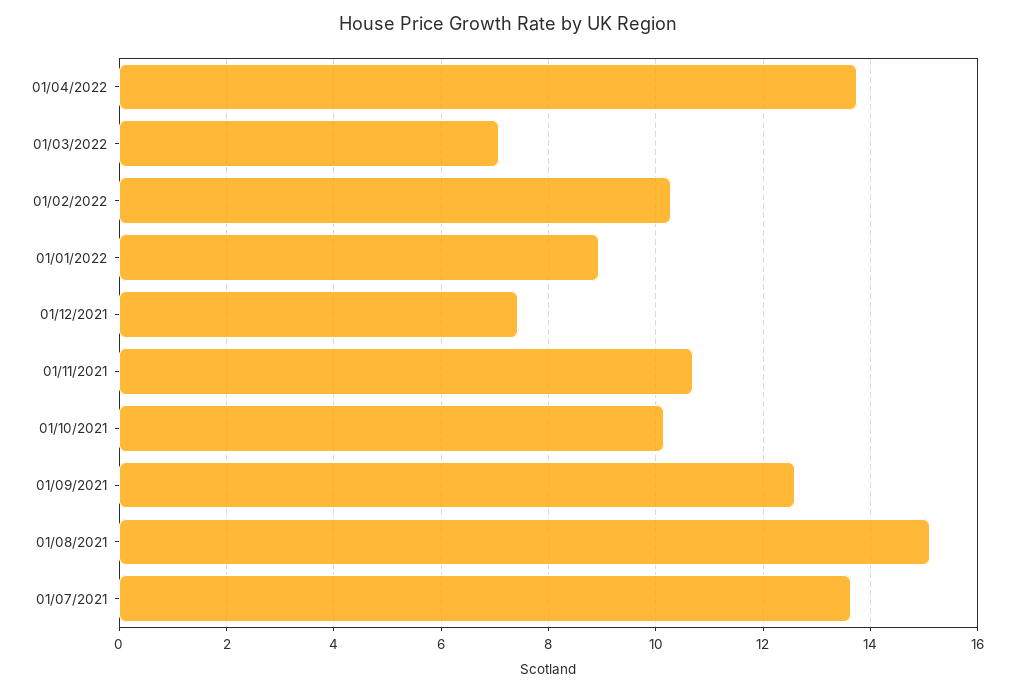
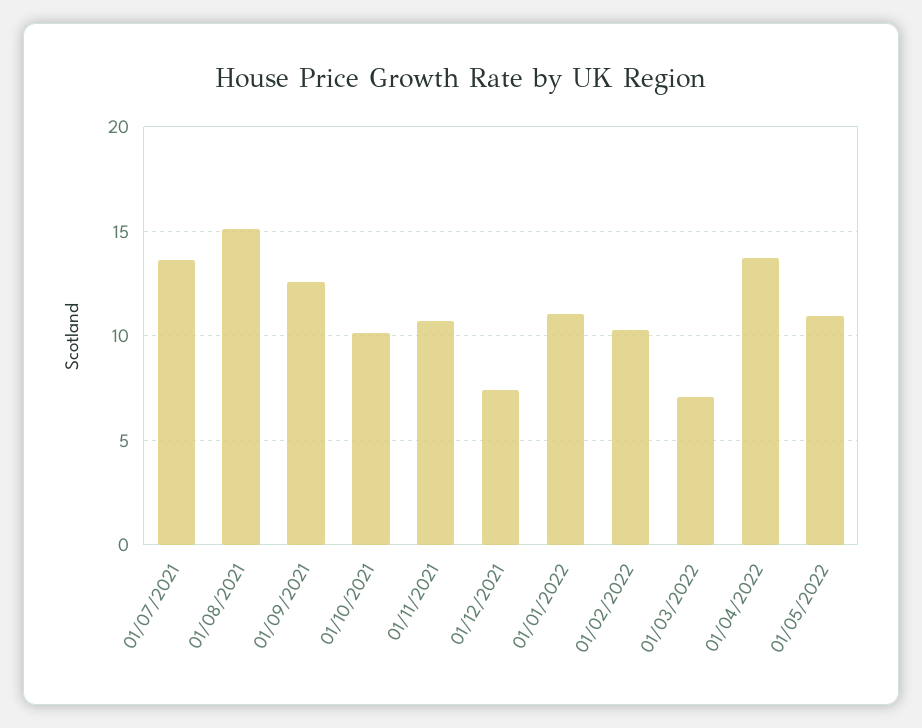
01/01/2022: 9 -> 11
01/05/2022: none -> 11

